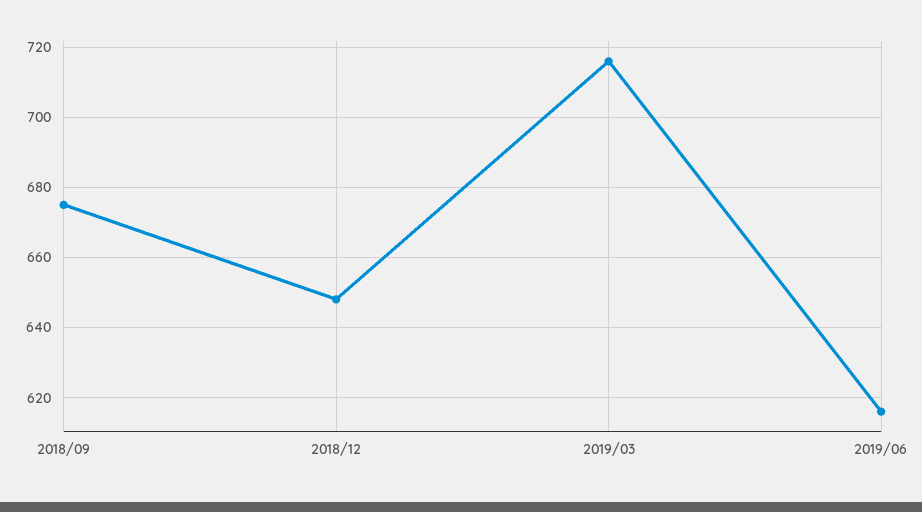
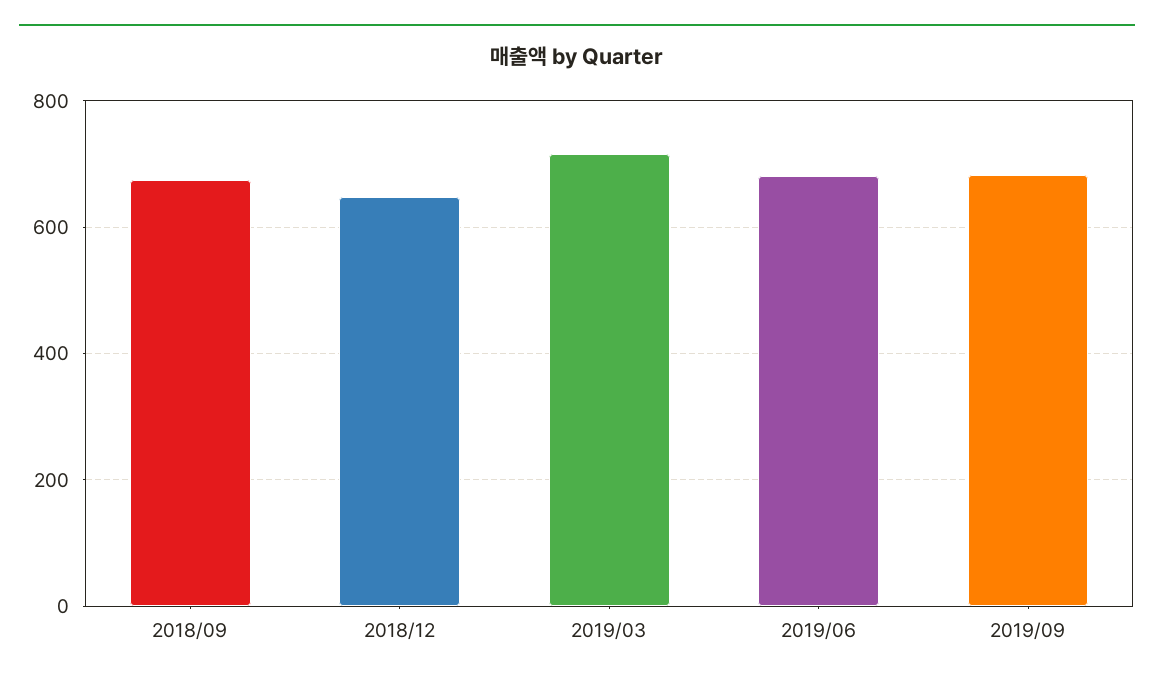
2019/06: 615 -> 680
2019/09: none -> 680

